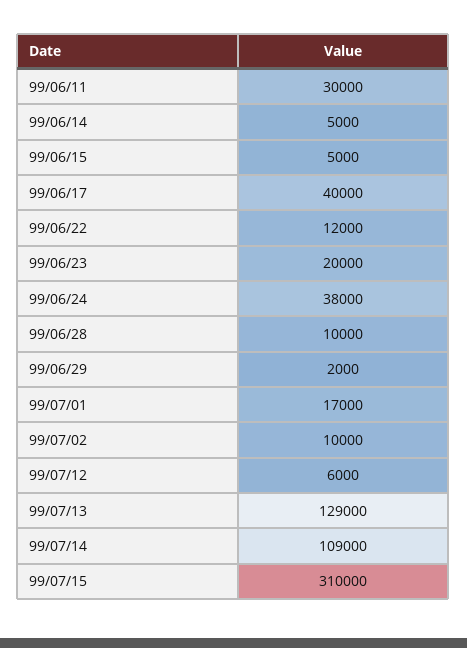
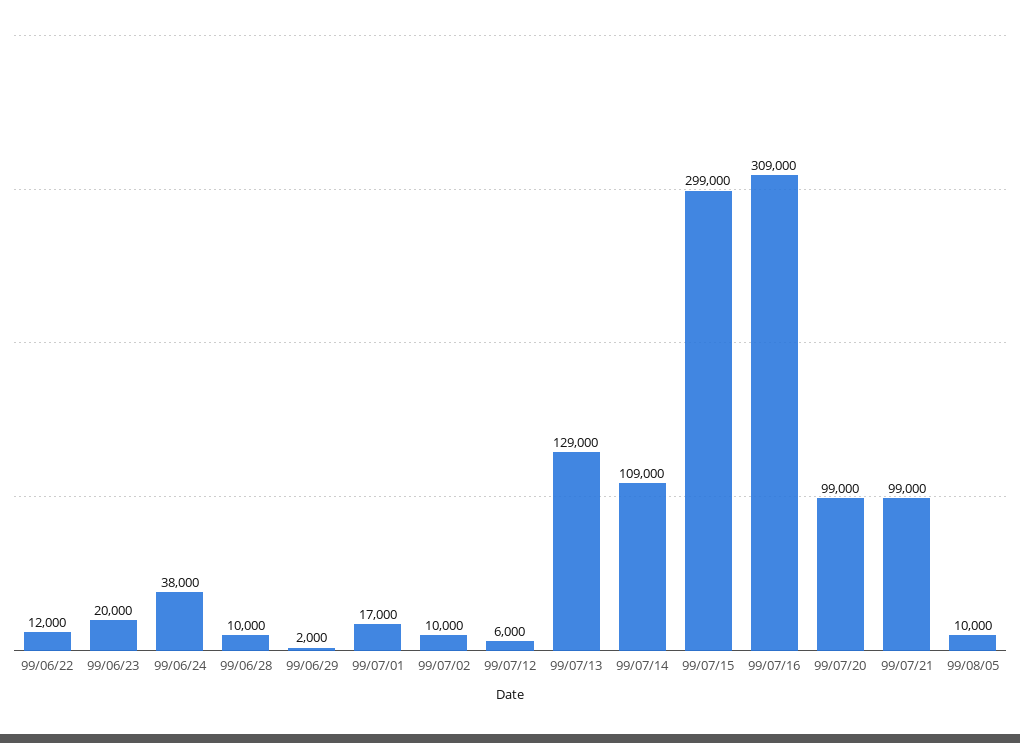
99/06/11: 30000 -> none
99/06/14: 5000 -> none
99/06/15: 5000 -> none
99/06/17: 40000 -> none
99/07/15: 310000 -> 299000
99/07/16: none -> 309000
99/07/20: none -> 99000
99/07/21: none -> 99000
99/08/05: none -> 10000

